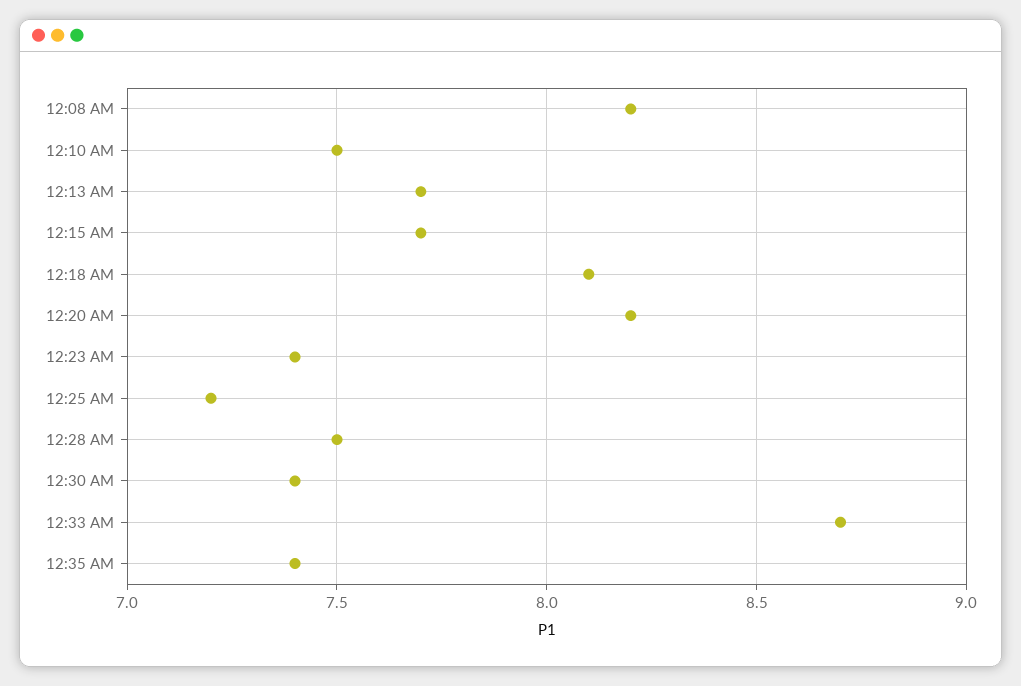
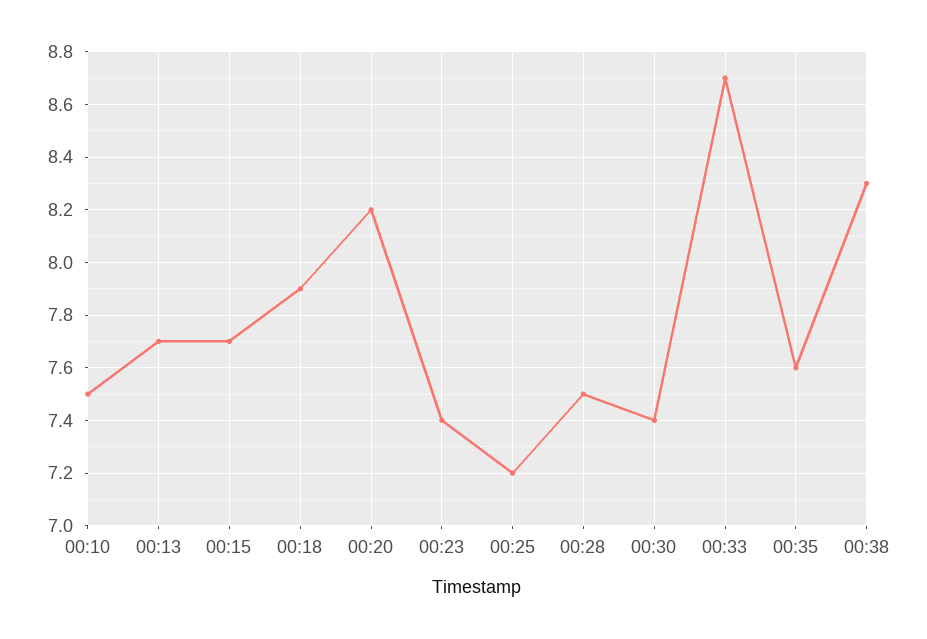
12:08 AM: 8.2 -> none
12:18 AM: 8.1 -> 7.9
12:35 AM: 7.4 -> 7.6
00:38: none -> 8.3

